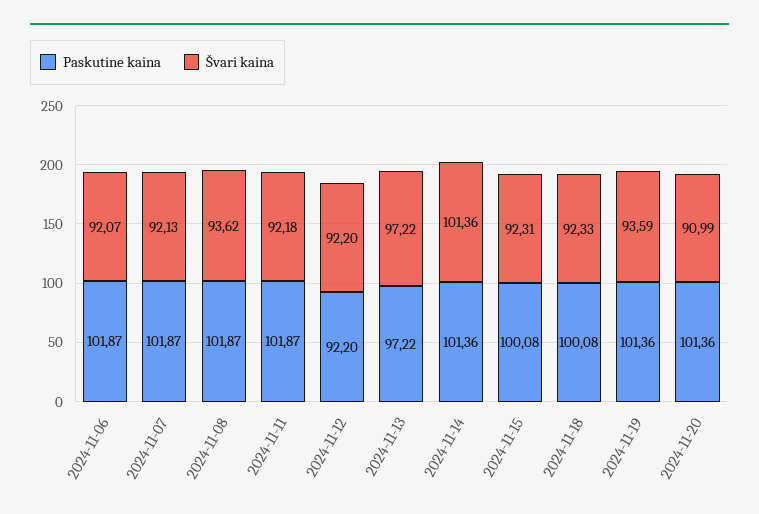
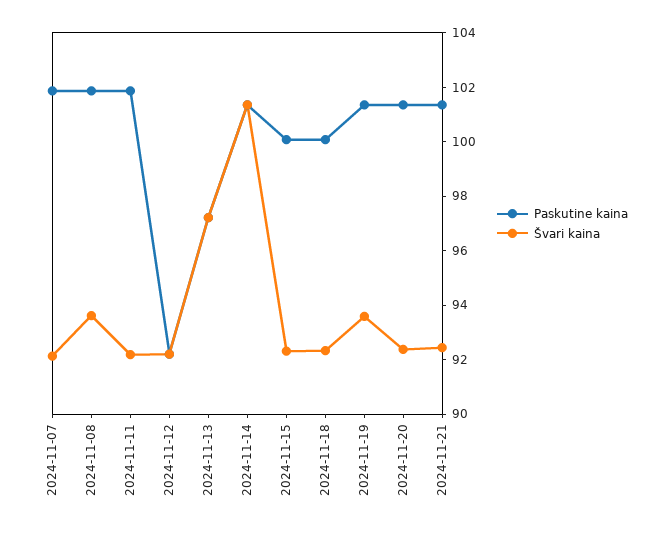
Paskutine kaina, 2024-11-06: 101.87 -> none
Švari kaina, 2024-11-06: 92.07 -> none
Švari kaina, 2024-11-20: 90.99 -> 92.5
Paskutine kaina, 2024-11-21: none -> 101.5
Švari kaina, 2024-11-21: none -> 92.5

